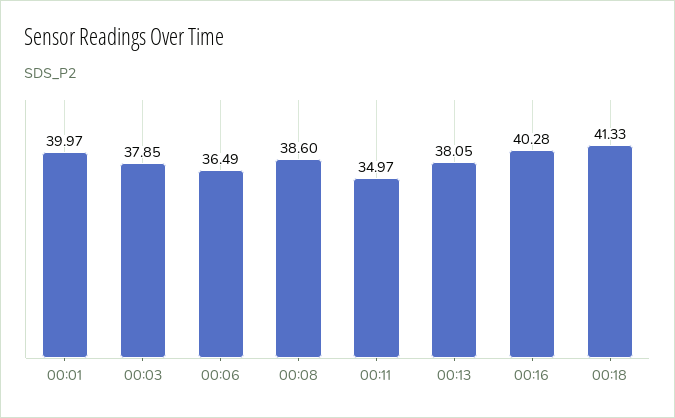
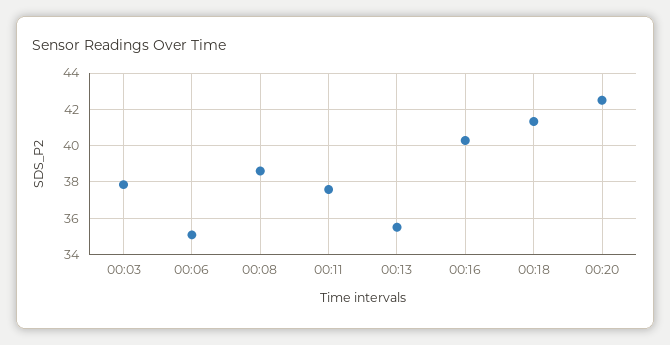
00:01: 39.97 -> none
00:06: 36.49 -> 35
00:11: 34.97 -> 37.5
00:13: 38.05 -> 35.5
00:20: none -> 42.5

